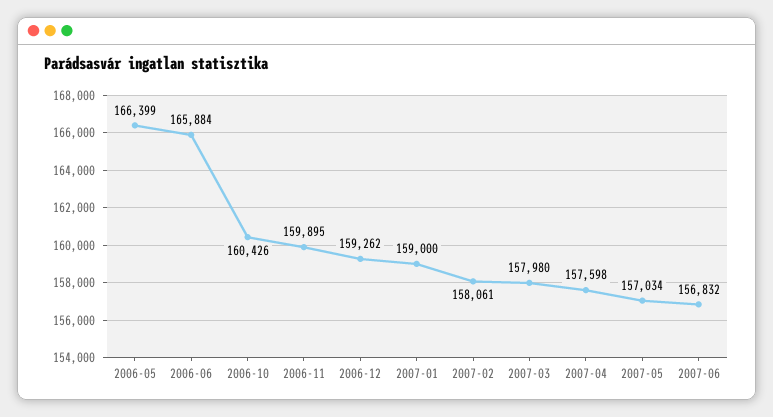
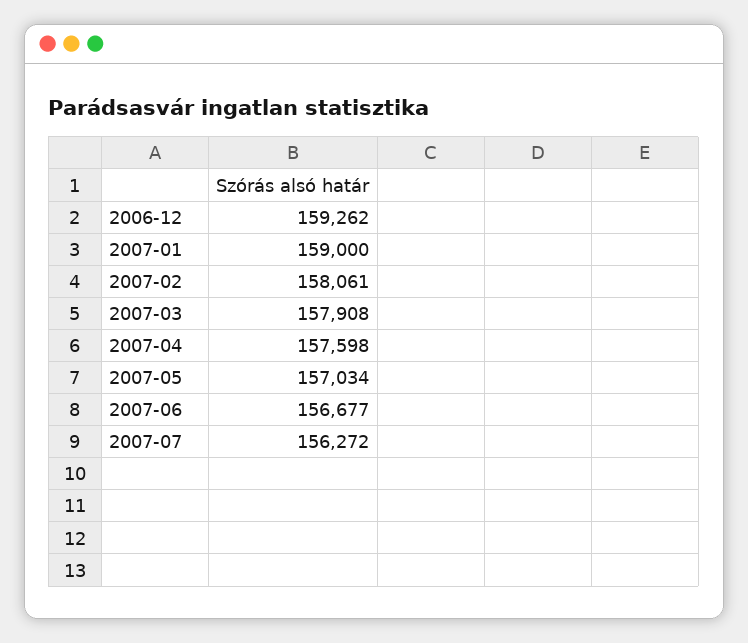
2006-05: 166399 -> none
2006-06: 165884 -> none
2006-10: 160426 -> none
2006-11: 159895 -> none
2007-03: 157980 -> 157908
2007-06: 156832 -> 156677
2007-07: none -> 156272

